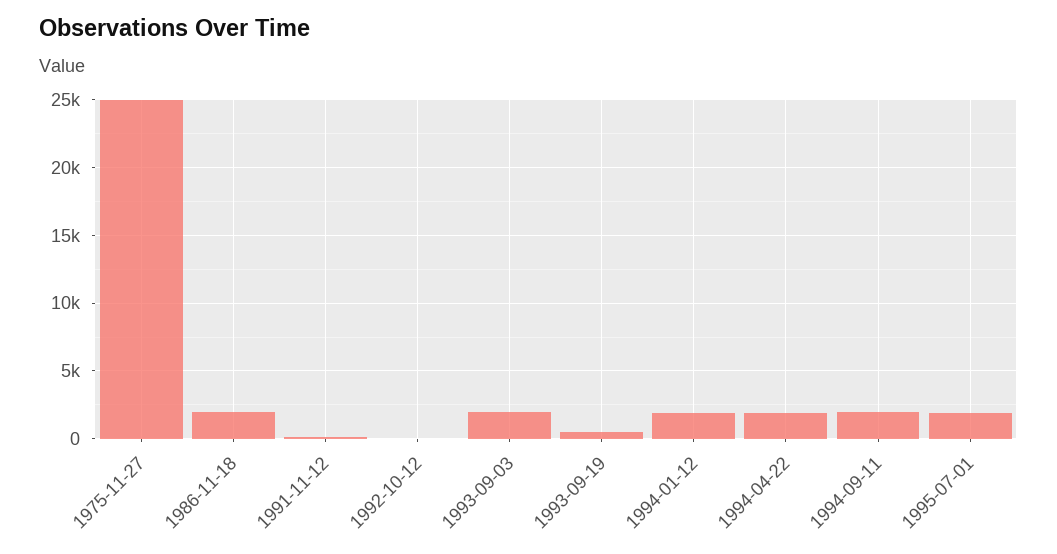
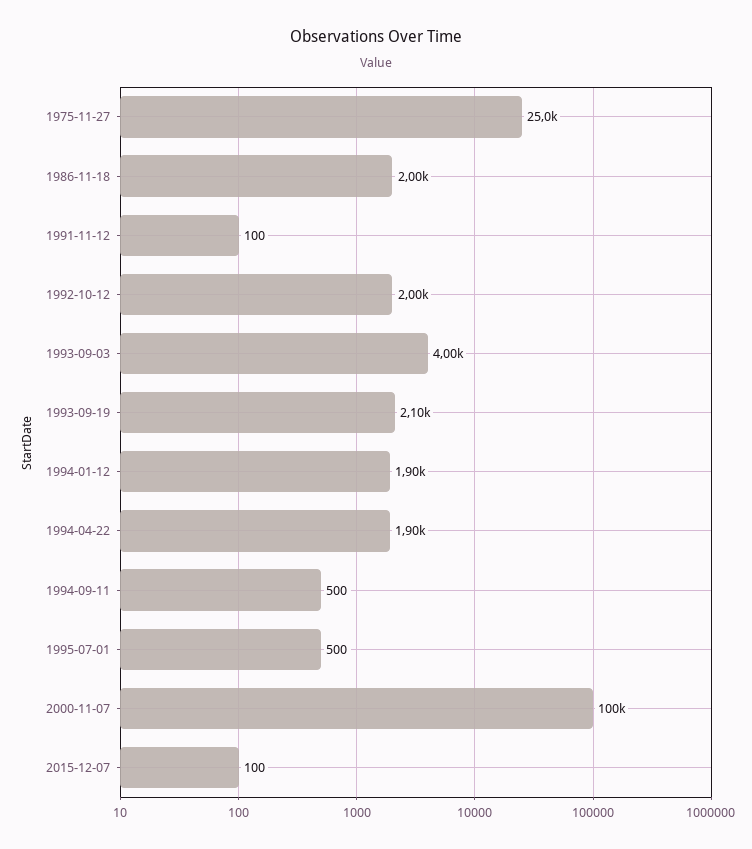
1992-10-12: 0 -> 2000
1993-09-03: 2000 -> 4000
1993-09-19: 500 -> 2100
1994-09-11: 2000 -> 500
1995-07-01: 2000 -> 500
2000-11-07: none -> 100000
2015-12-07: none -> 100

